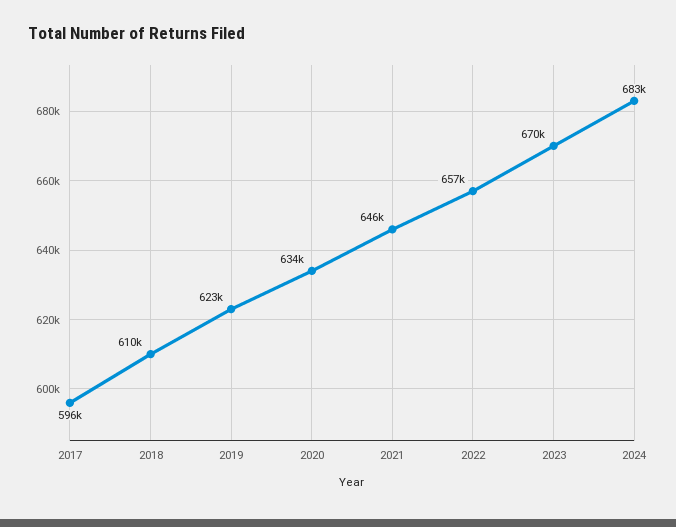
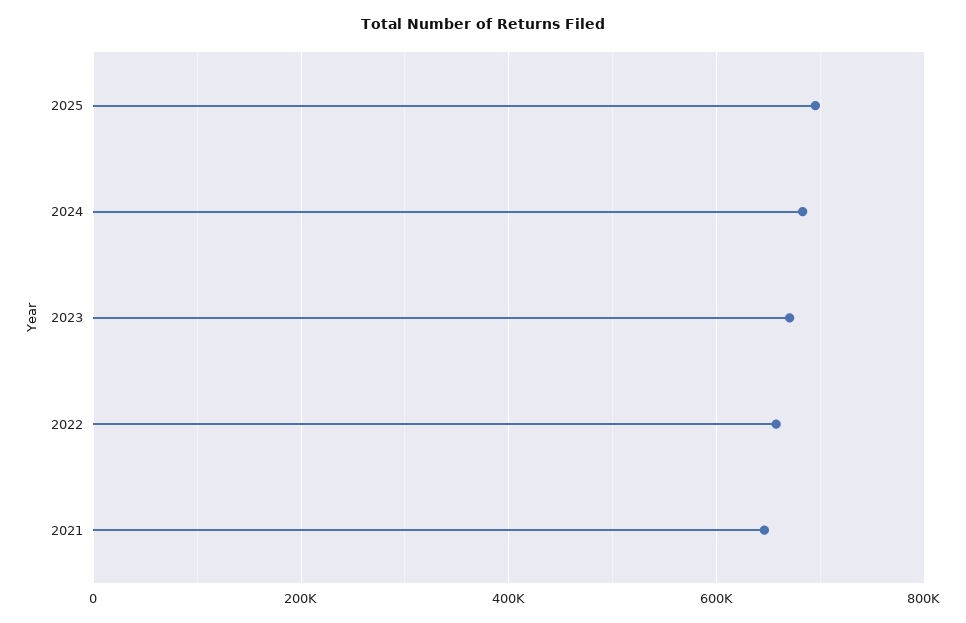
2017: 596000 -> none
2018: 610000 -> none
2019: 623000 -> none
2020: 634000 -> none
2025: none -> 700000

